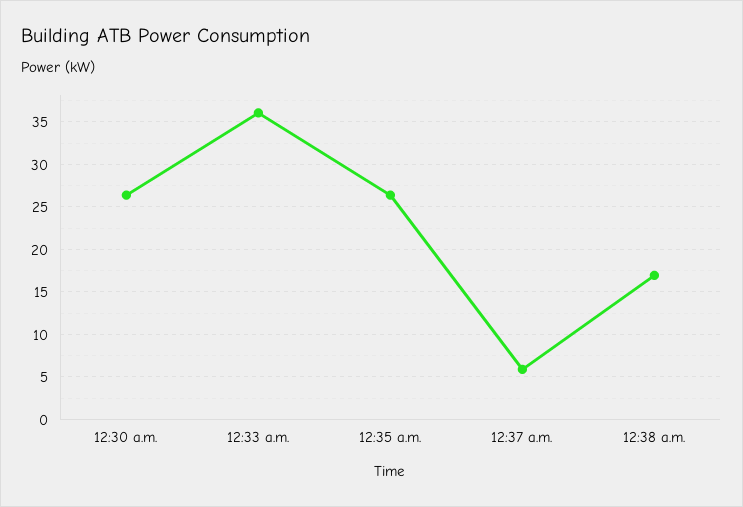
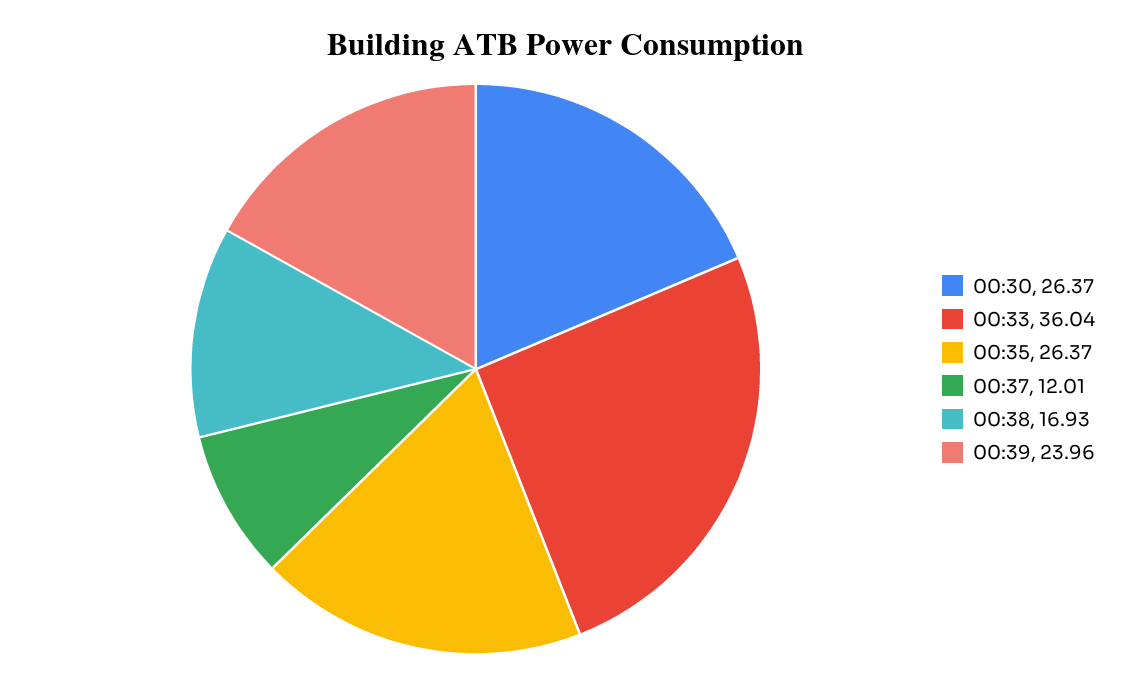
12:37 a.m.: 6 -> 12.01
00:39: none -> 23.96

